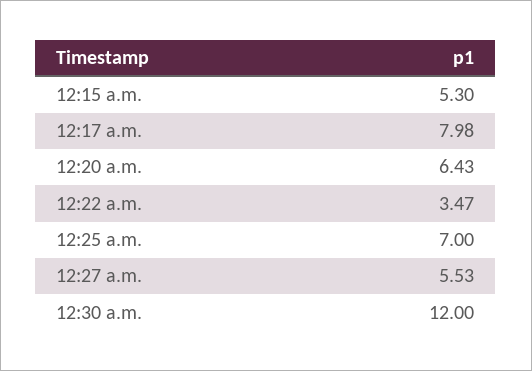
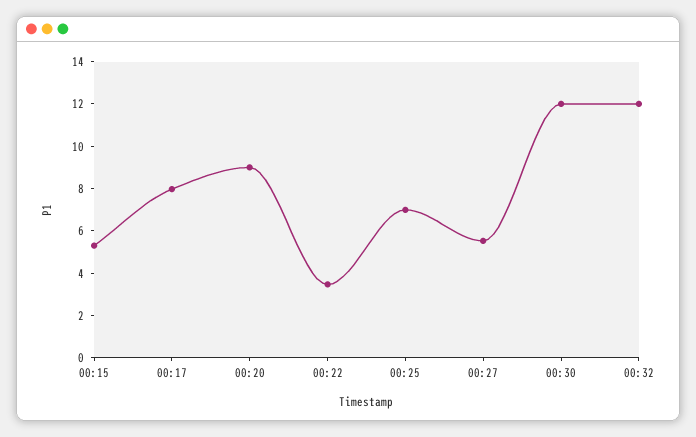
12:20 a.m.: 6.43 -> 9
00:32: none -> 12

